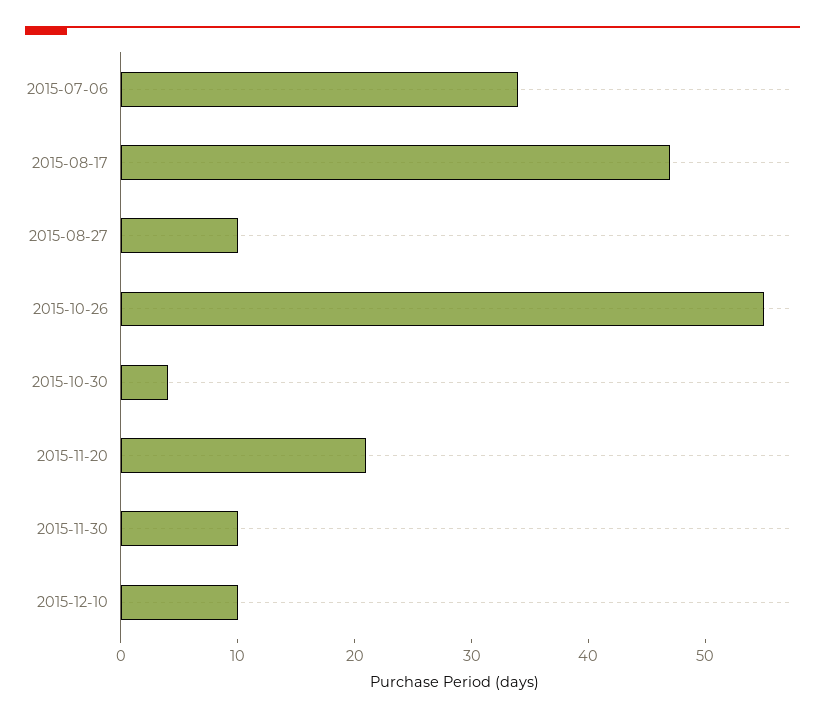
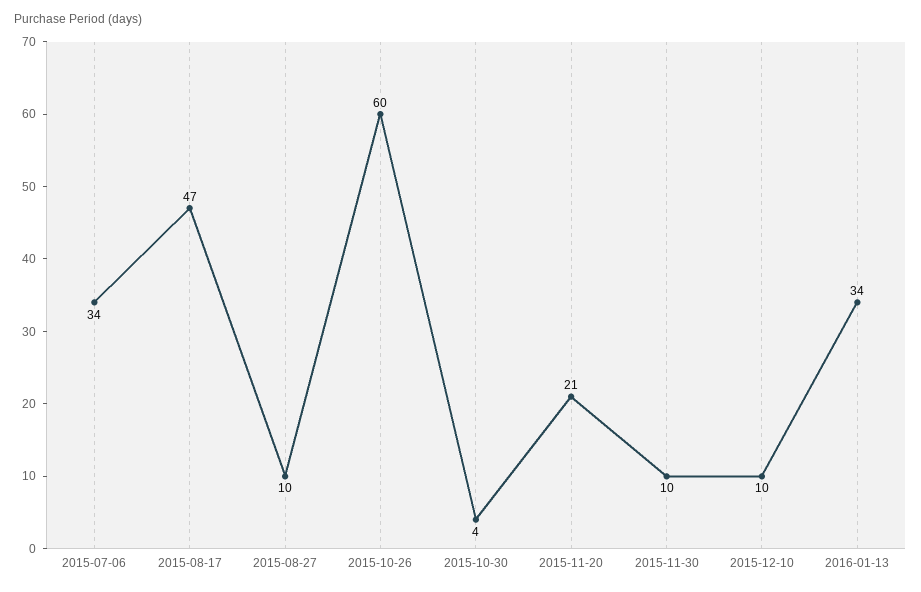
2015-10-26: 55 -> 60
2016-01-13: none -> 34

